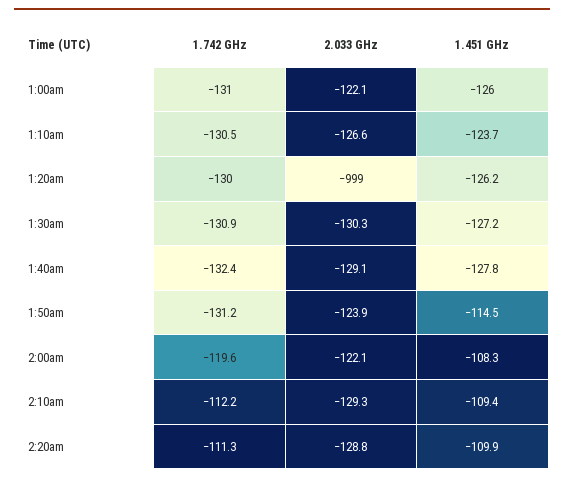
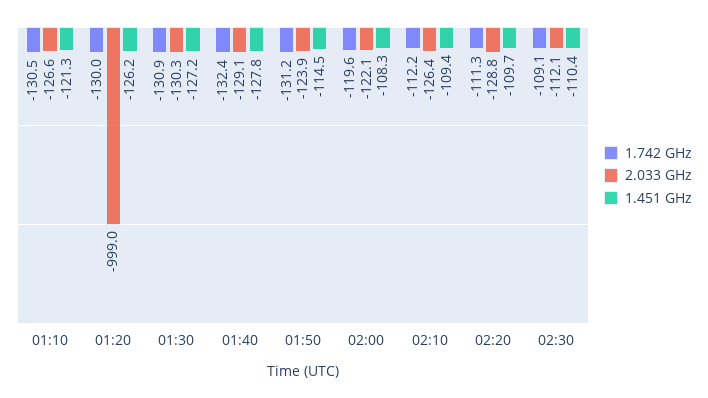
1.742 GHz, 1:00am: -131 -> none
2.033 GHz, 1:00am: -122.1 -> none
1.451 GHz, 1:00am: -126 -> none
1.451 GHz, 1:10am: -123.7 -> -121.3
2.033 GHz, 2:10am: -129.3 -> -126.4
1.451 GHz, 2:20am: -109.9 -> -109.7
1.742 GHz, 02:30: none -> -109.1
2.033 GHz, 02:30: none -> -112.1
1.451 GHz, 02:30: none -> -110.4

